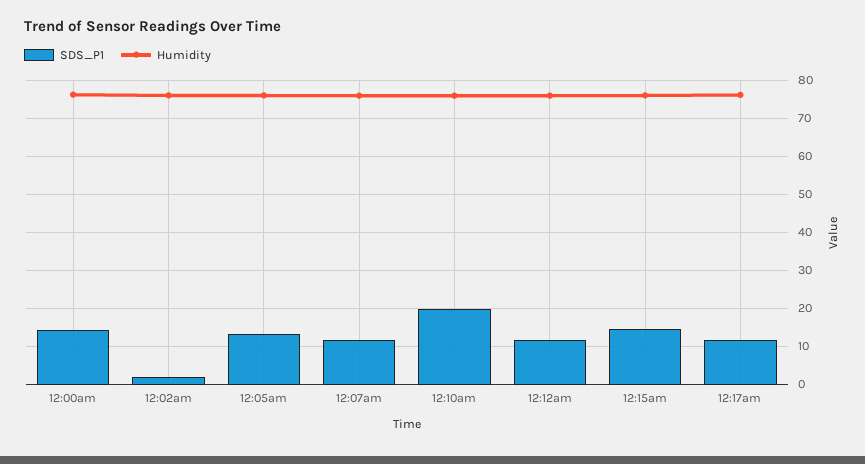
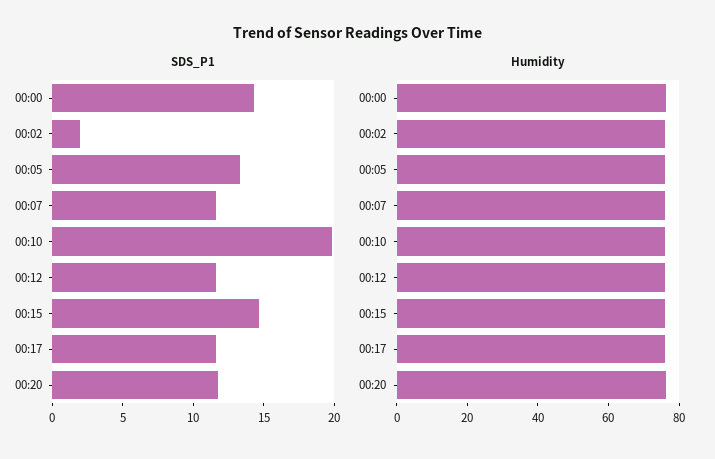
SDS_P1, 00:20: none -> 12
Humidity, 00:20: none -> 75

